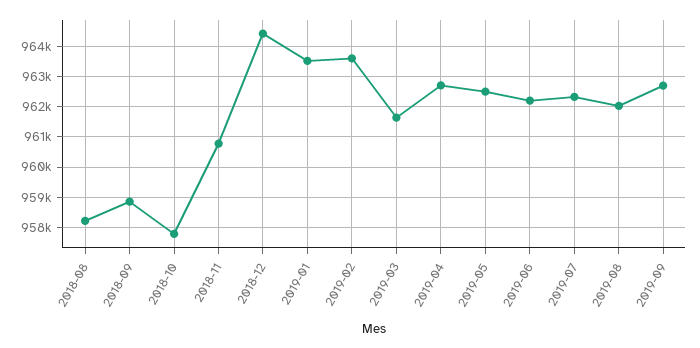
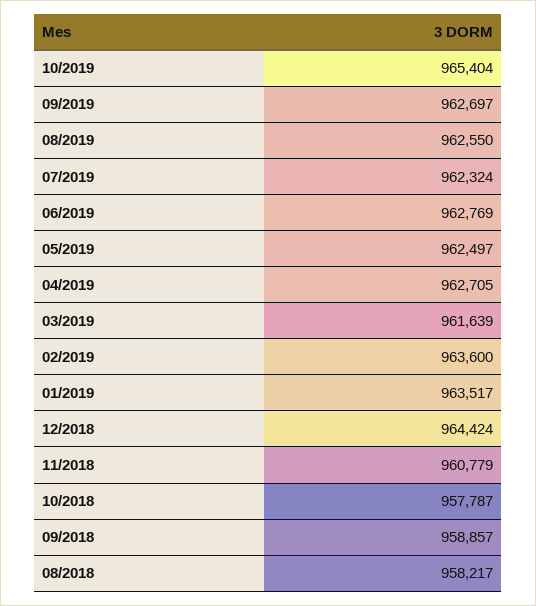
2019-06: 962200 -> 962769
2019-08: 962000 -> 962550
10/2019: none -> 965404

